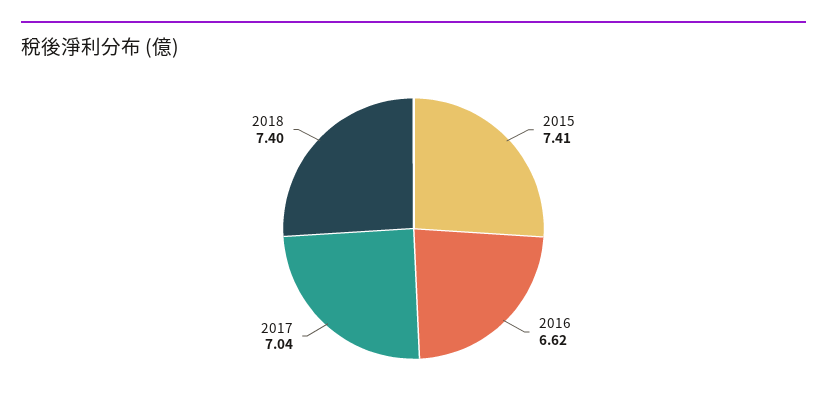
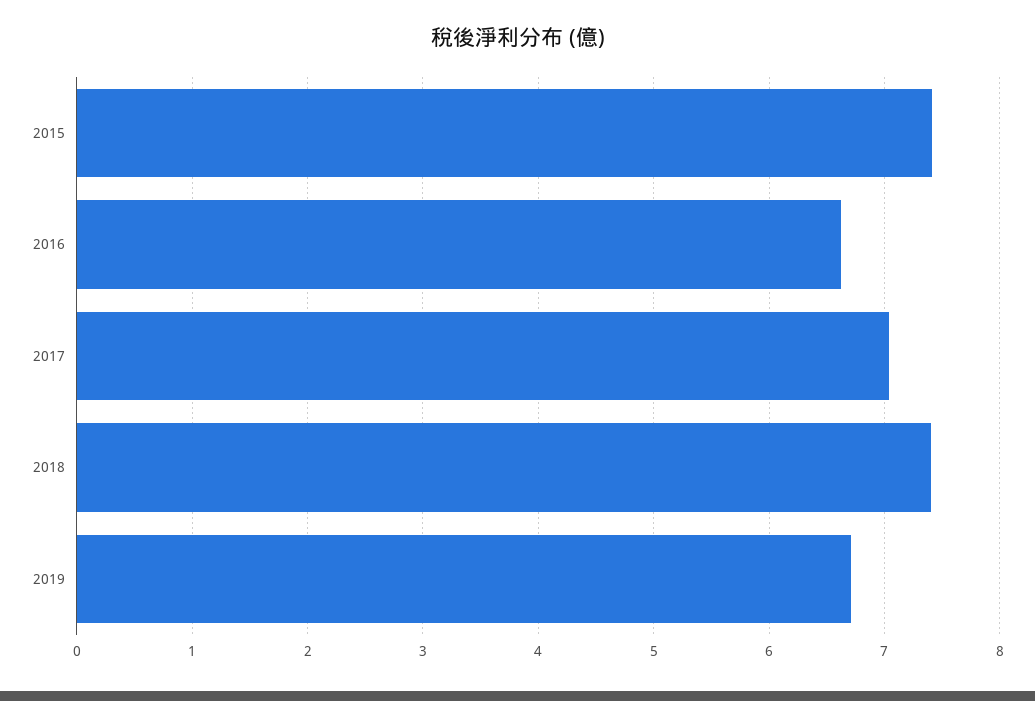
2019: none -> 6.7

